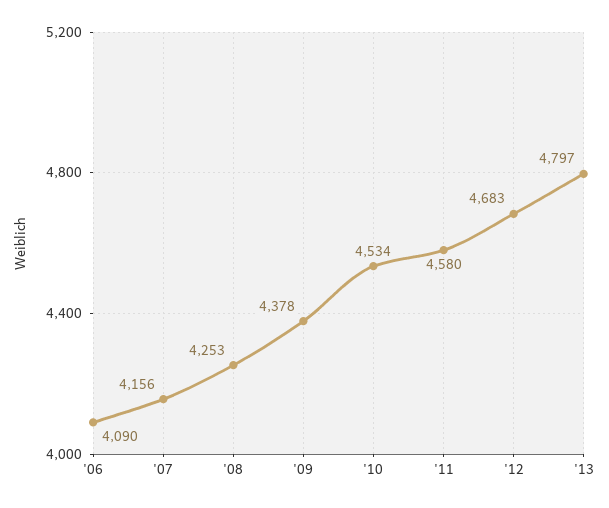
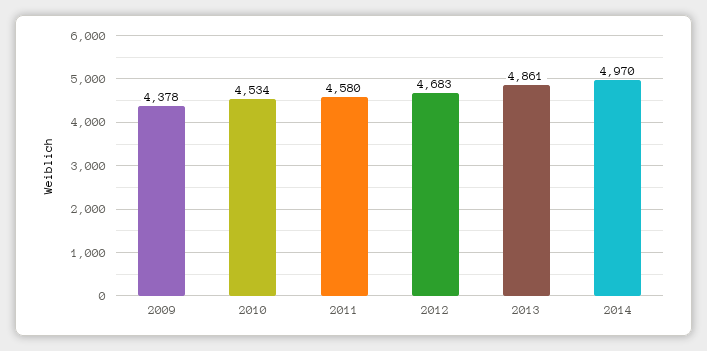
'06: 4090 -> none
'07: 4156 -> none
'08: 4253 -> none
'13: 4797 -> 4861
2014: none -> 4970

